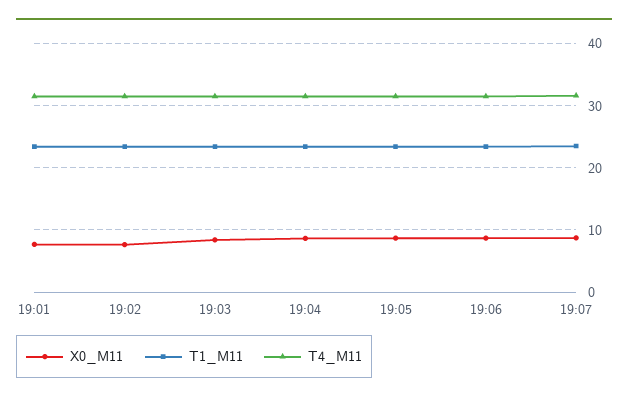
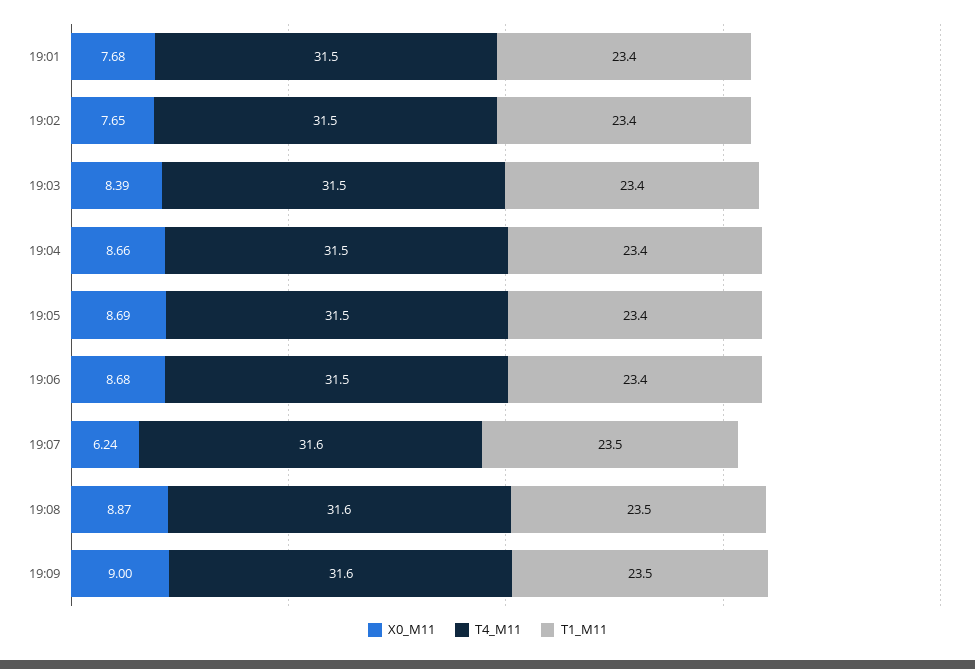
X0_M11, 19:07: 9 -> 6.24
X0_M11, 19:08: none -> 8.87
T4_M11, 19:08: none -> 31.6
T1_M11, 19:08: none -> 23.5
X0_M11, 19:09: none -> 9
T4_M11, 19:09: none -> 31.6
T1_M11, 19:09: none -> 23.5

